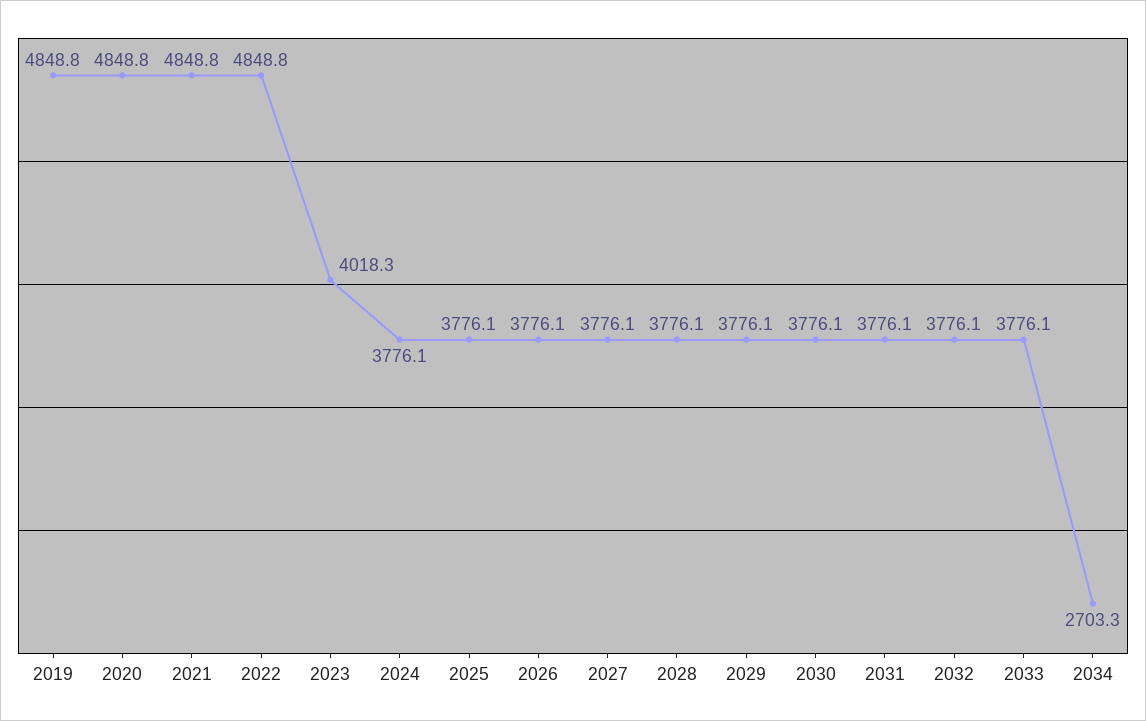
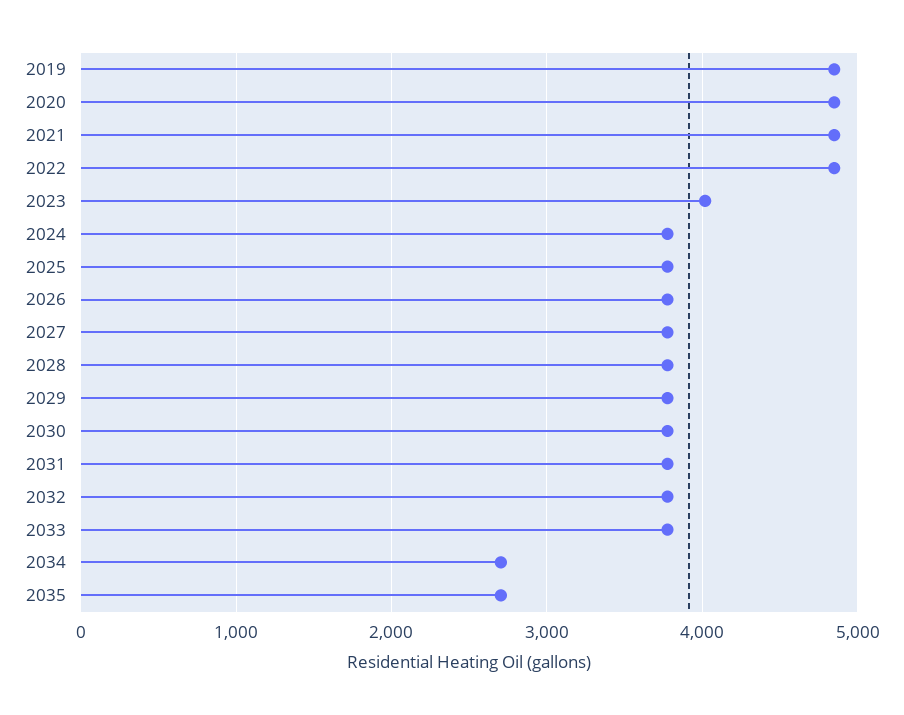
2035: none -> 2700

